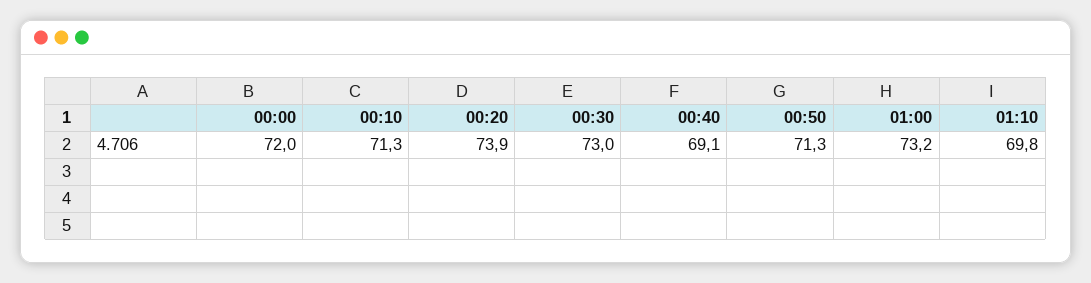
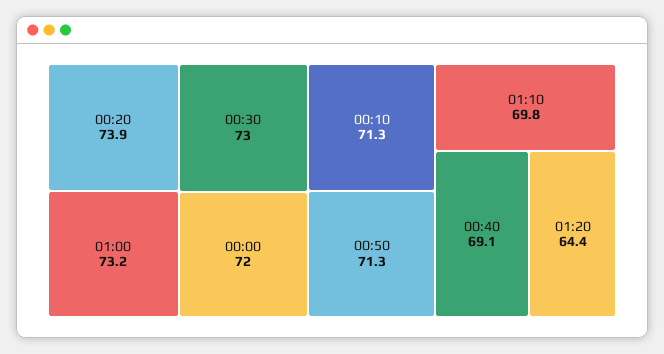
01:20: none -> 64.4

